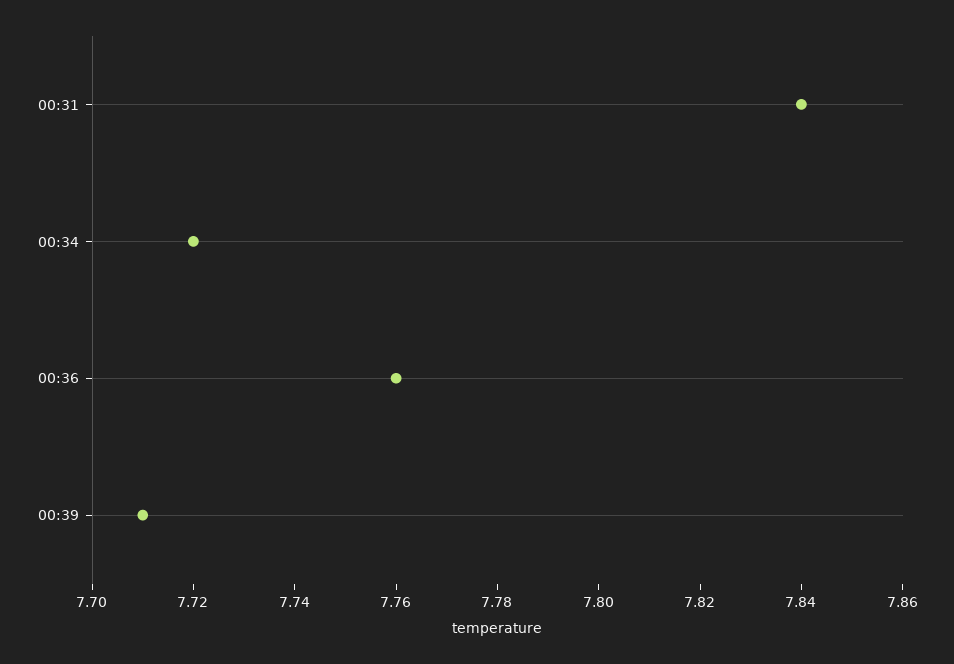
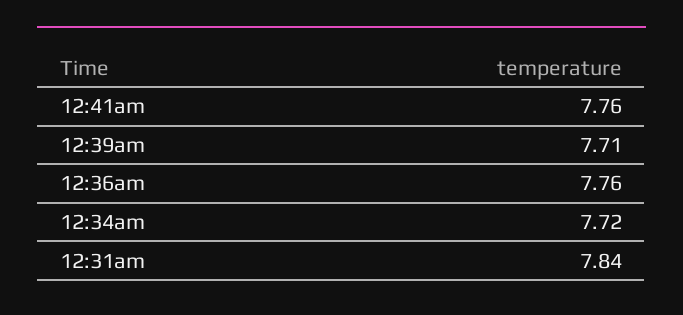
12:41am: none -> 7.76

